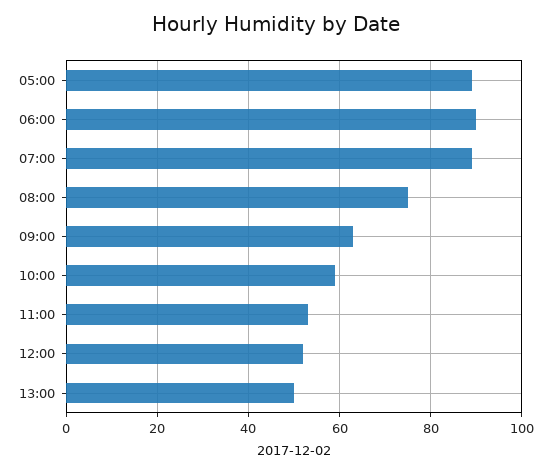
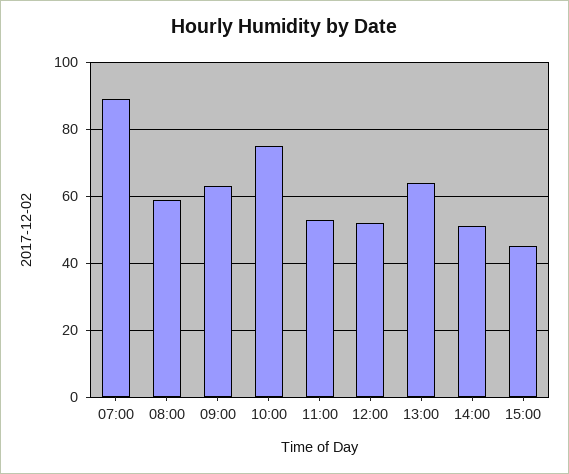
05:00: 90 -> none
06:00: 90 -> none
08:00: 75 -> 60
10:00: 60 -> 75
13:00: 50 -> 65
14:00: none -> 50
15:00: none -> 45

